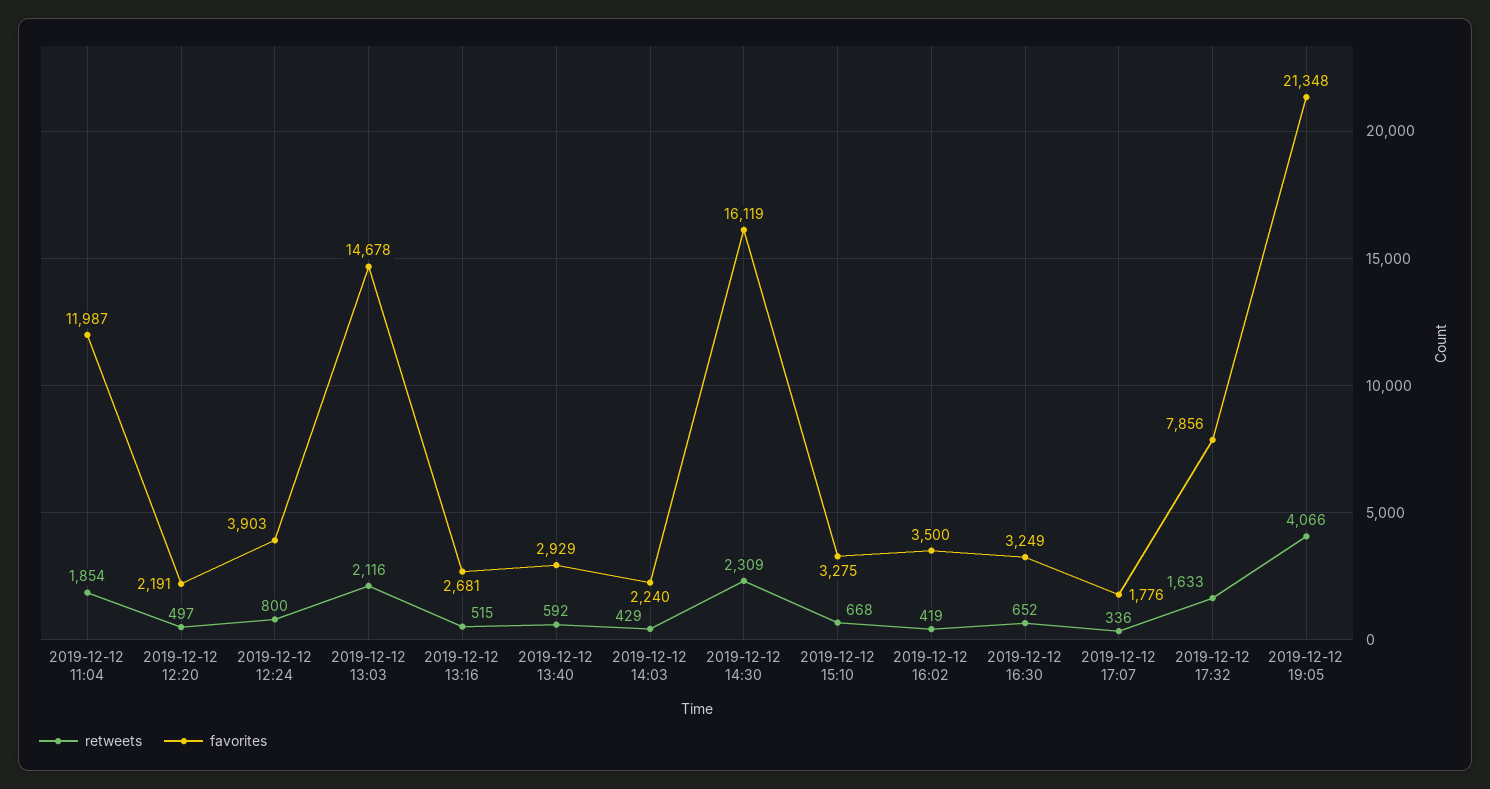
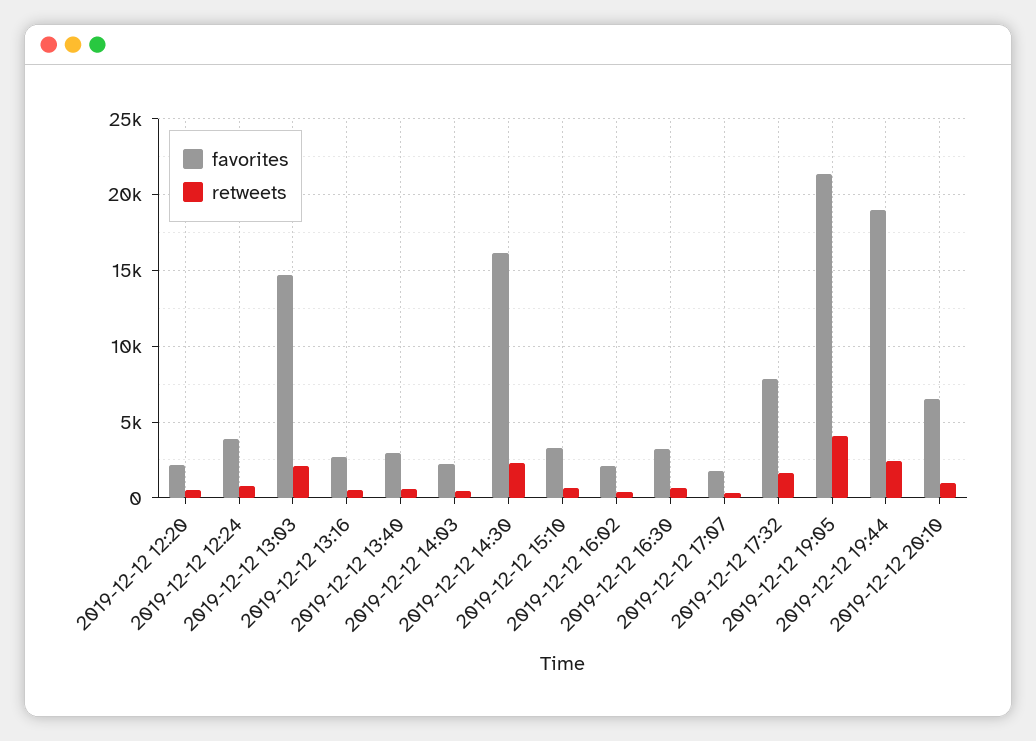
retweets, 2019-12-12 11:04: 1854 -> none
favorites, 2019-12-12 11:04: 11987 -> none
favorites, 2019-12-12 16:02: 3500 -> 2000
favorites, 2019-12-12 19:44: none -> 19000
retweets, 2019-12-12 19:44: none -> 2500
favorites, 2019-12-12 20:10: none -> 6500
retweets, 2019-12-12 20:10: none -> 1000

